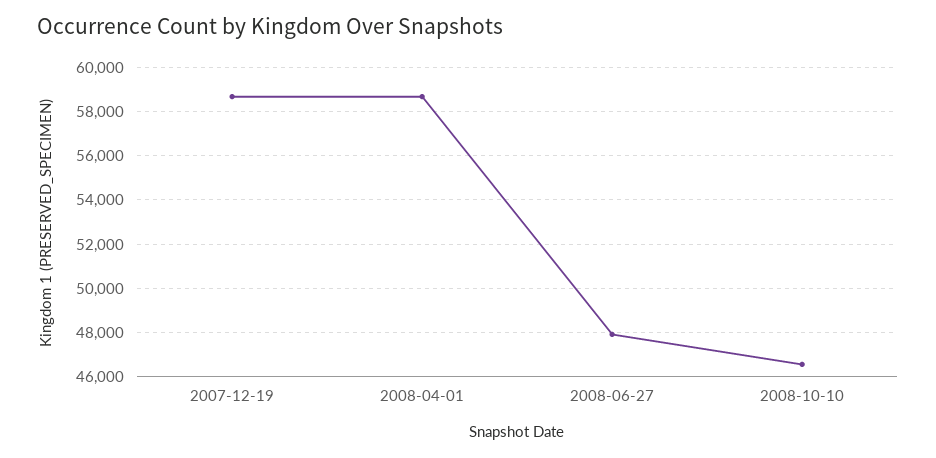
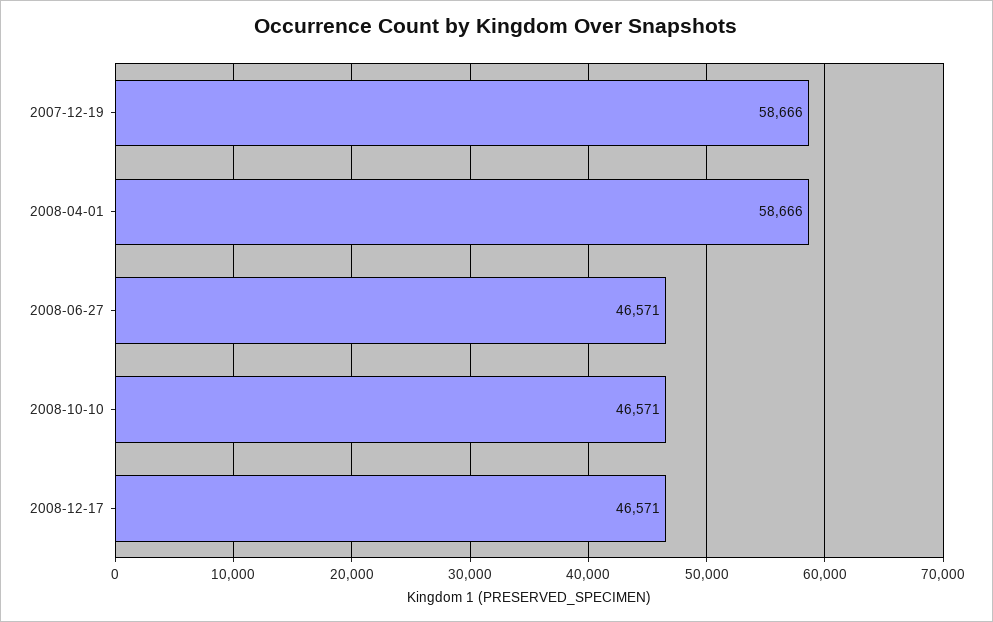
2008-06-27: 48000 -> 46571
2008-12-17: none -> 46571

